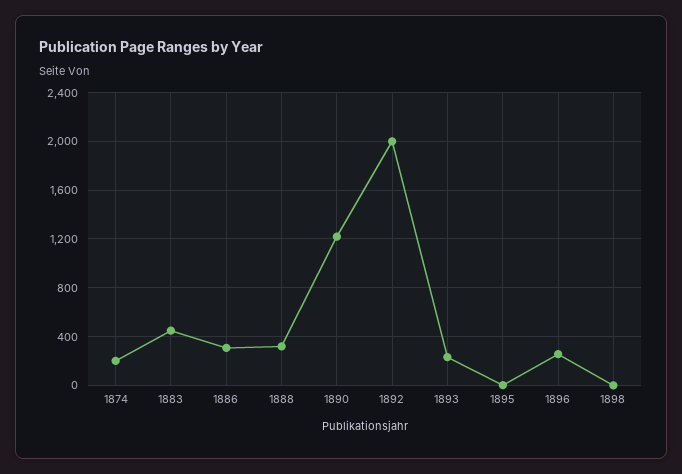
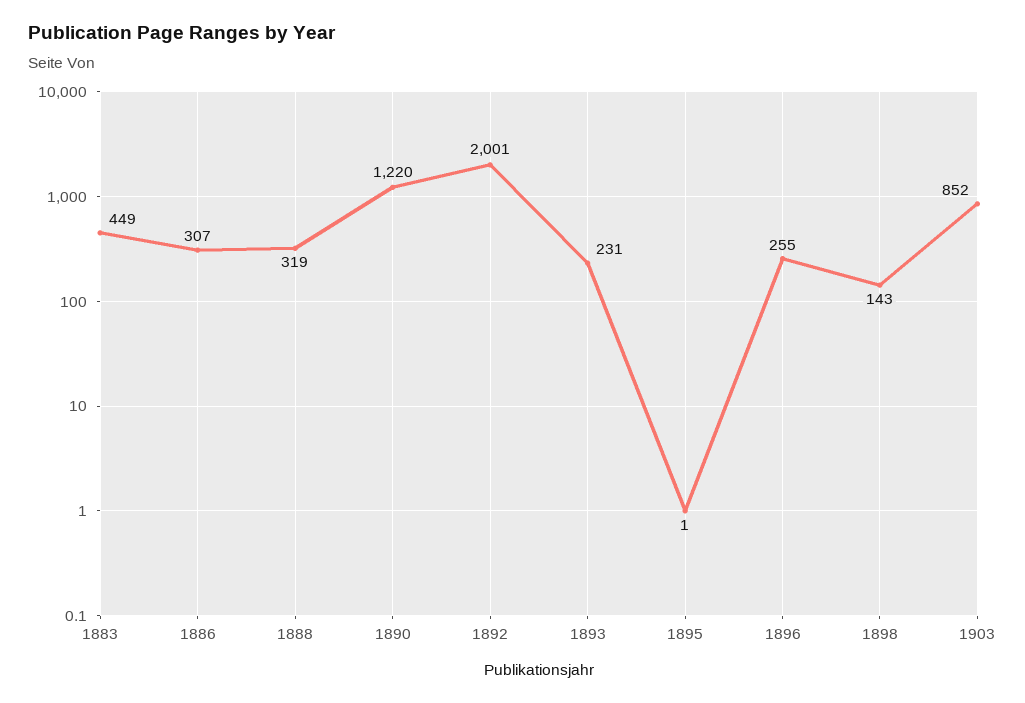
1874: 200 -> none
1898: 0 -> 143
1903: none -> 852

